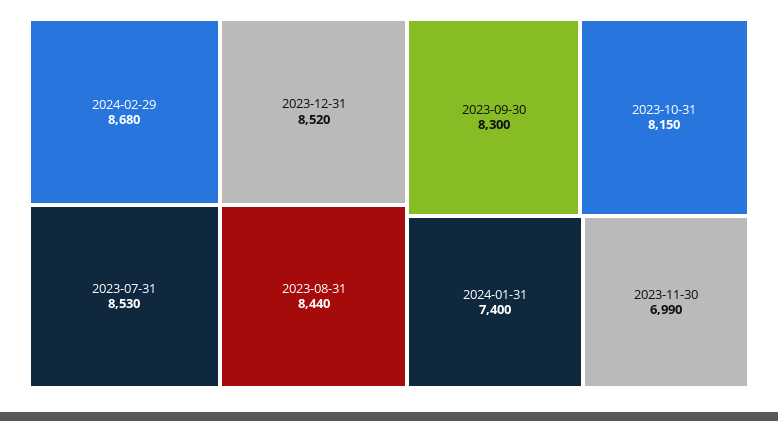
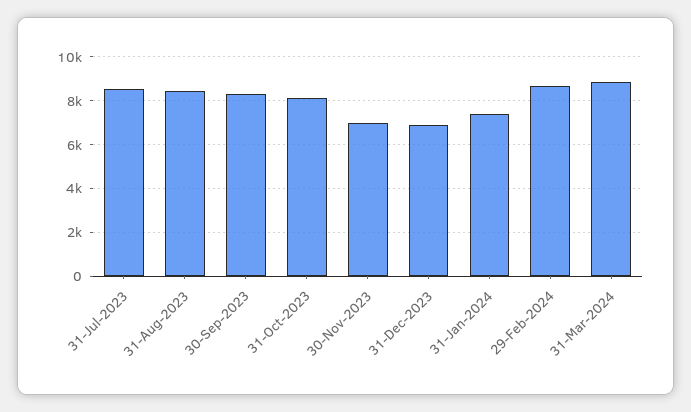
2023-12-31: 8520 -> 7000
31-Mar-2024: none -> 9000

